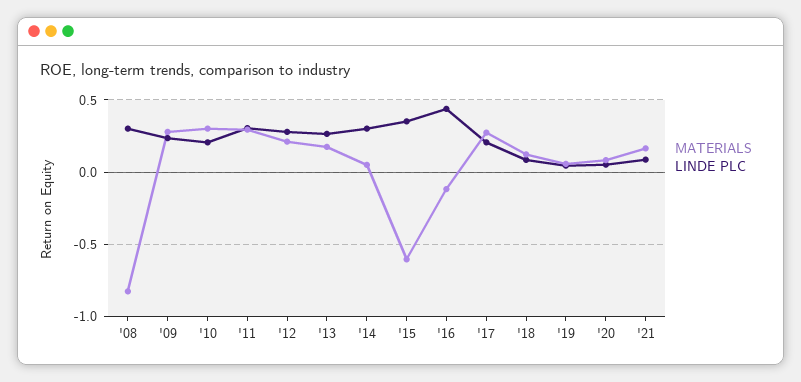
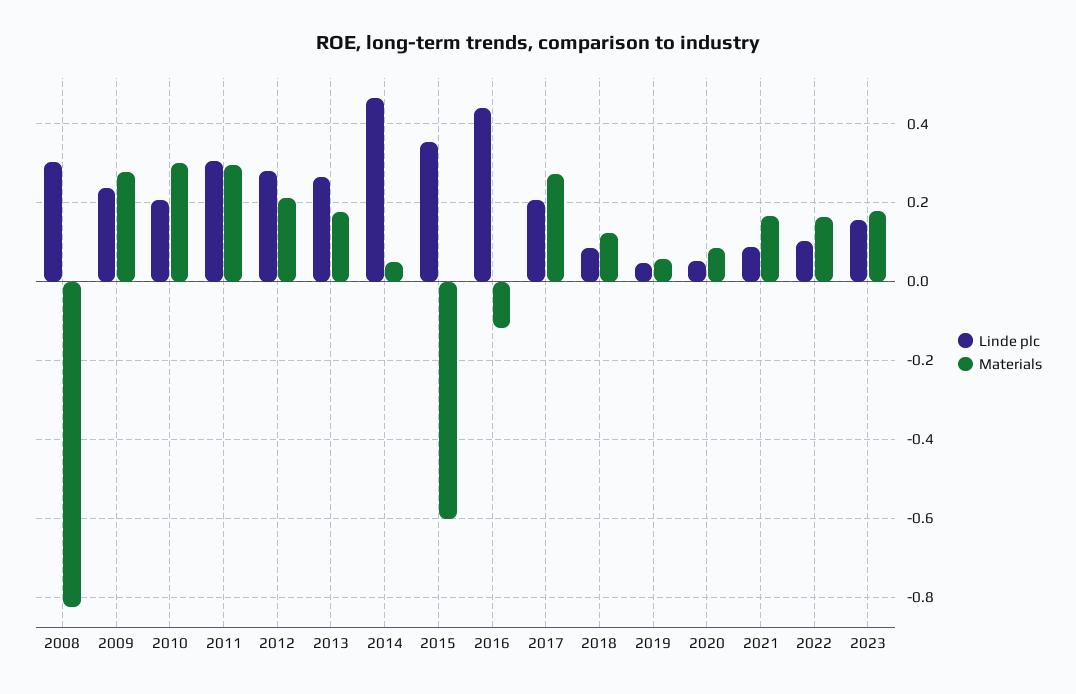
LINDE PLC, '14: 0.3 -> 0.46
LINDE PLC, 2022: none -> 0.1
MATERIALS, 2022: none -> 0.16
LINDE PLC, 2023: none -> 0.16
MATERIALS, 2023: none -> 0.18

